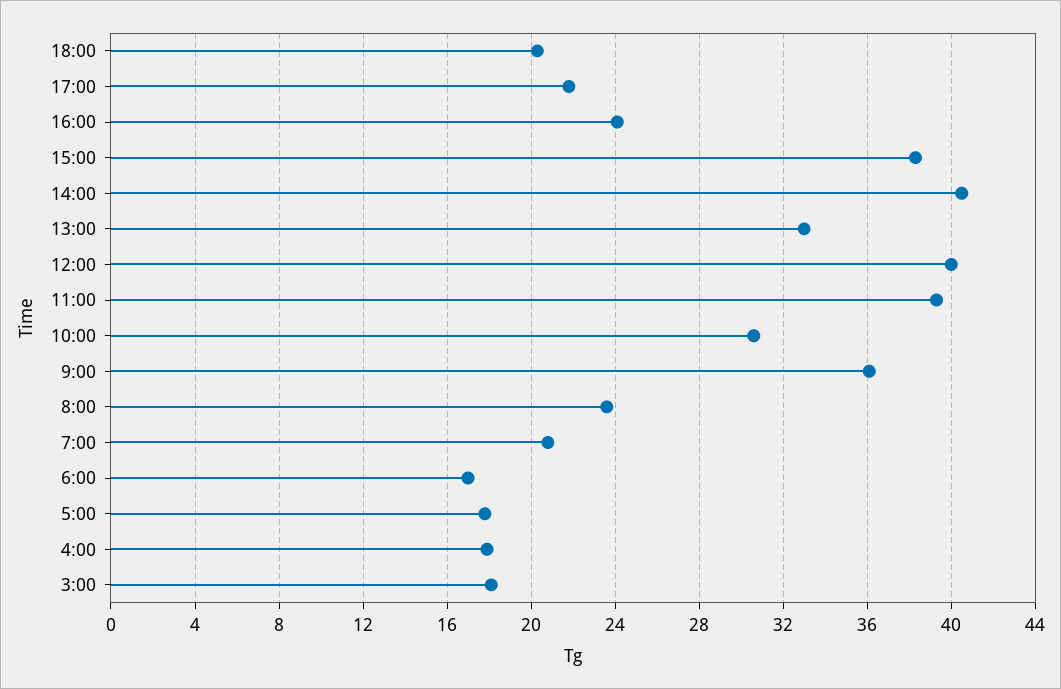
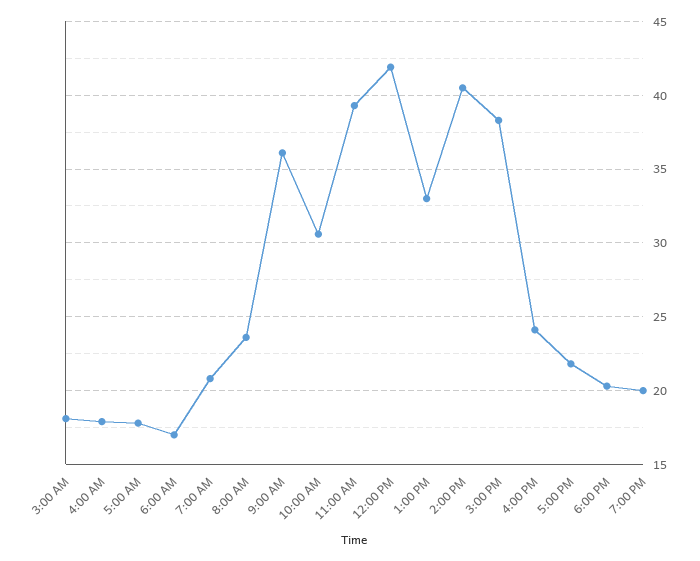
12:00: 40 -> 42
7:00 PM: none -> 20

